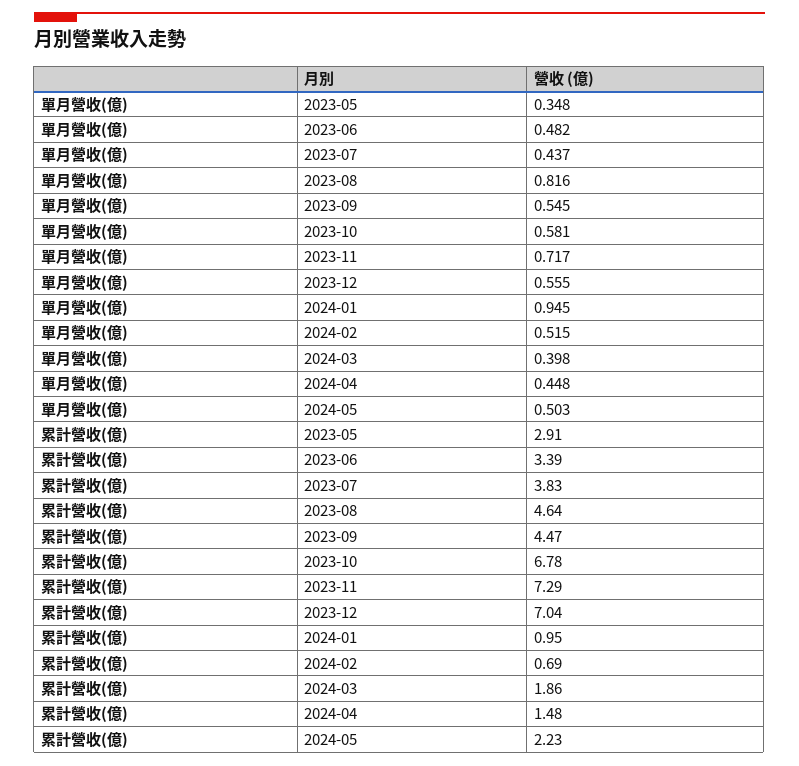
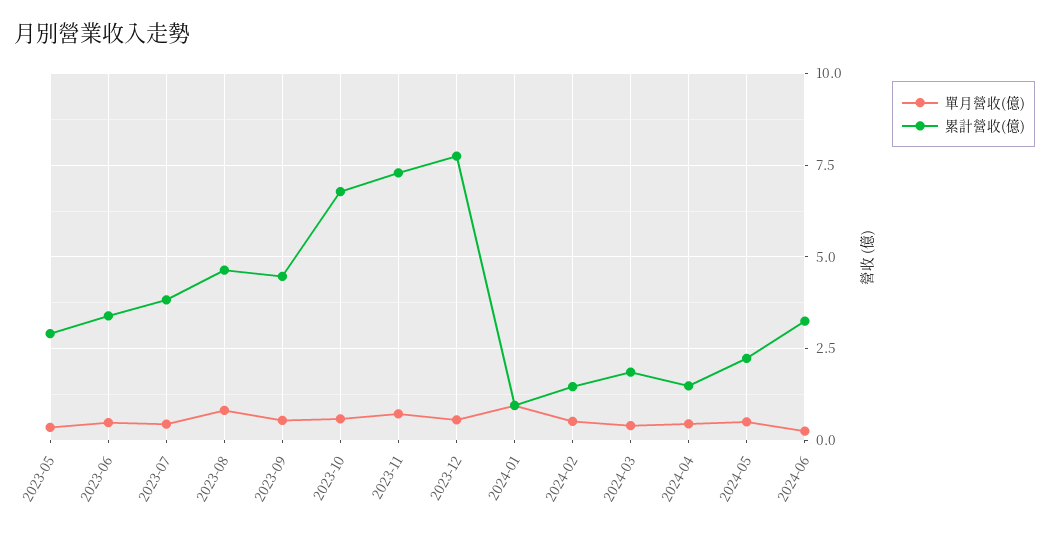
累計營收(億), 2023-12: 7.04 -> 7.75
累計營收(億), 2024-02: 0.69 -> 1.5
單月營收(億), 2024-06: none -> 0.25
累計營收(億), 2024-06: none -> 3.25

